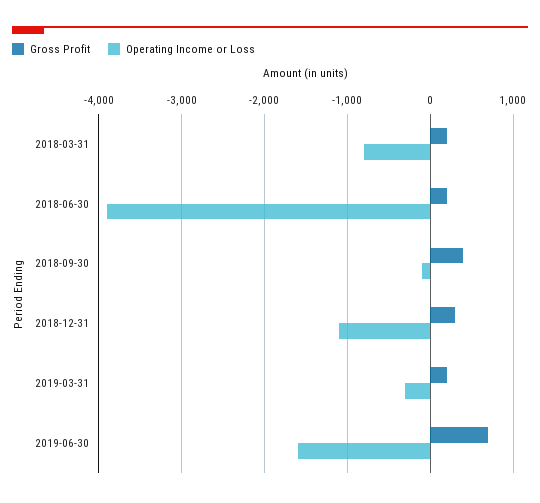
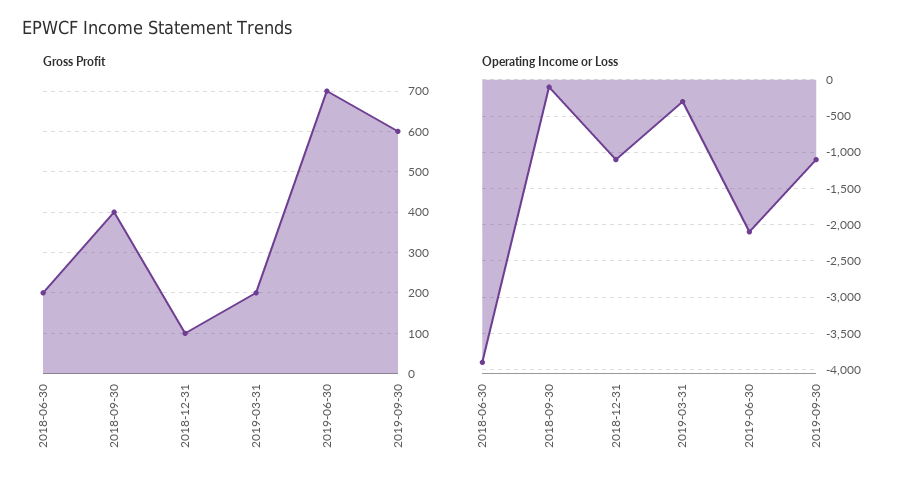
Gross Profit, 2018-03-31: 200 -> none
Operating Income or Loss, 2018-03-31: -800 -> none
Gross Profit, 2018-12-31: 300 -> 100
Operating Income or Loss, 2019-06-30: -1600 -> -2100
Gross Profit, 2019-09-30: none -> 600
Operating Income or Loss, 2019-09-30: none -> -1100

